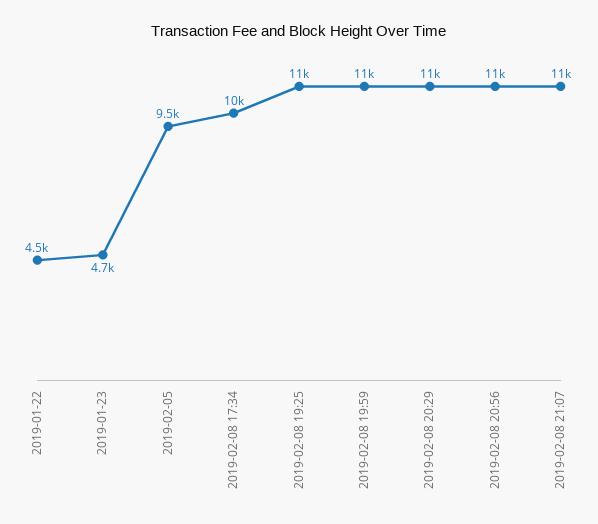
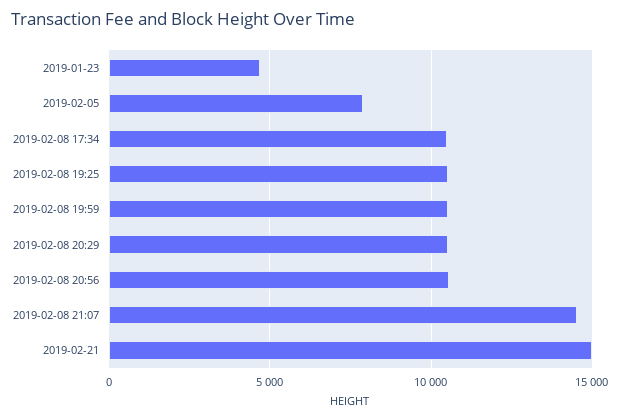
2019-01-22: 4500 -> none
2019-02-05: 9500 -> 8000
2019-02-08 21:07: 11000 -> 14500
2019-02-21: none -> 15000

